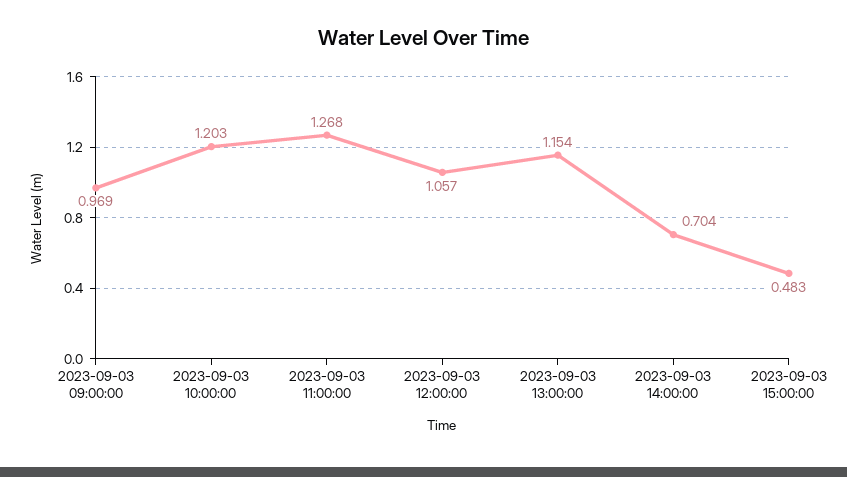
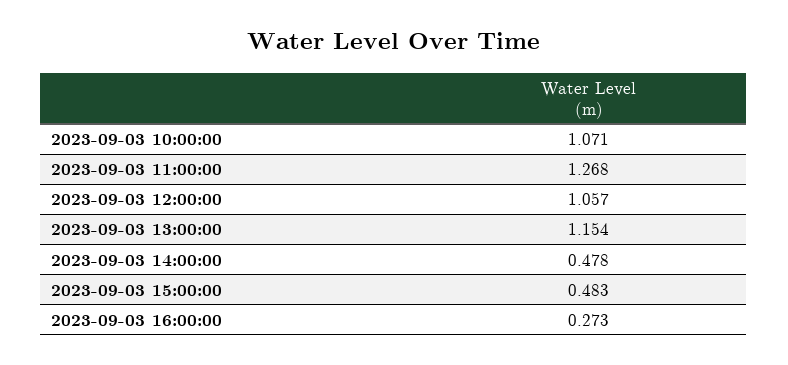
2023-09-03 09:00:00: 0.969 -> none
2023-09-03 10:00:00: 1.203 -> 1.071
2023-09-03 14:00:00: 0.704 -> 0.478
2023-09-03 16:00:00: none -> 0.273

